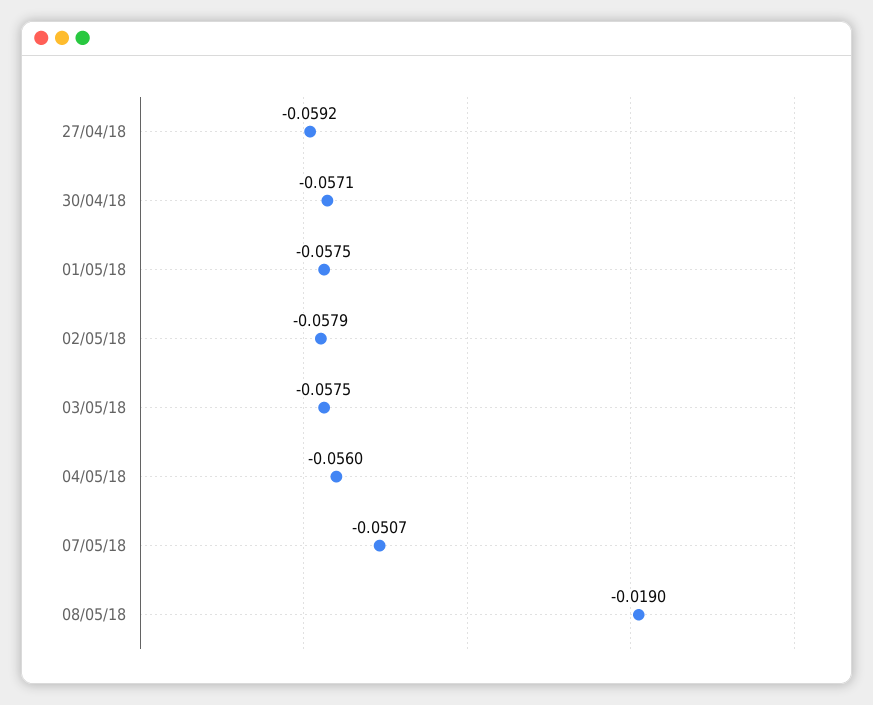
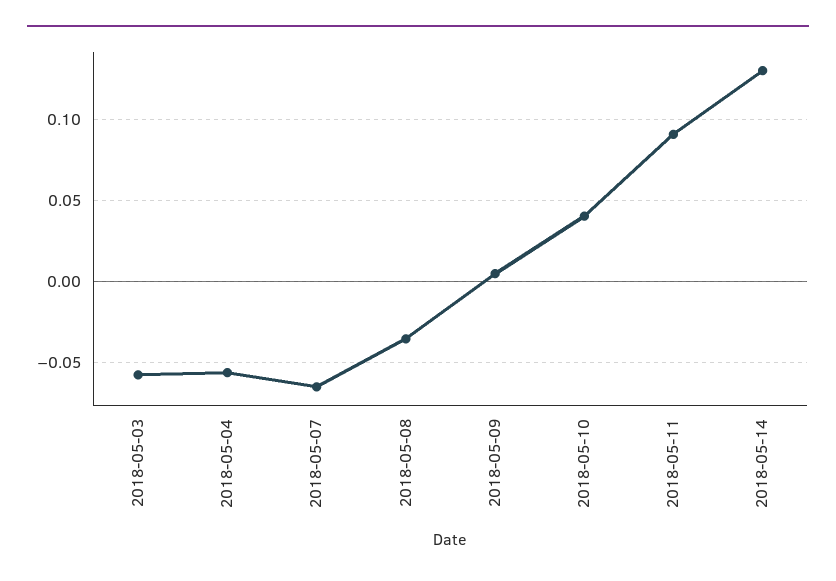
27/04/18: -0.0592 -> none
30/04/18: -0.0571 -> none
01/05/18: -0.0575 -> none
02/05/18: -0.0579 -> none
07/05/18: -0.0507 -> -0.065
08/05/18: -0.019 -> -0.035
2018-05-09: none -> 0.005
2018-05-10: none -> 0.04
2018-05-11: none -> 0.09
2018-05-14: none -> 0.13

